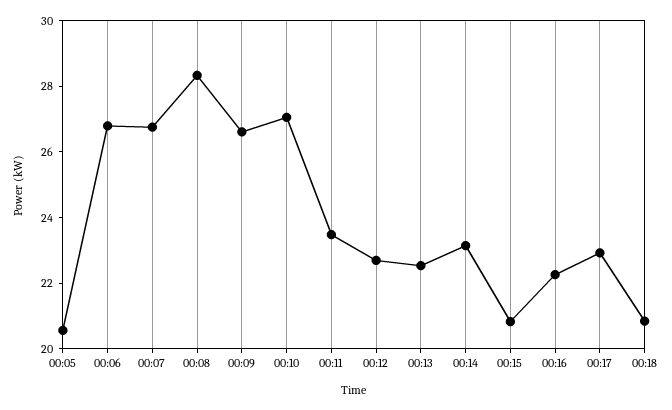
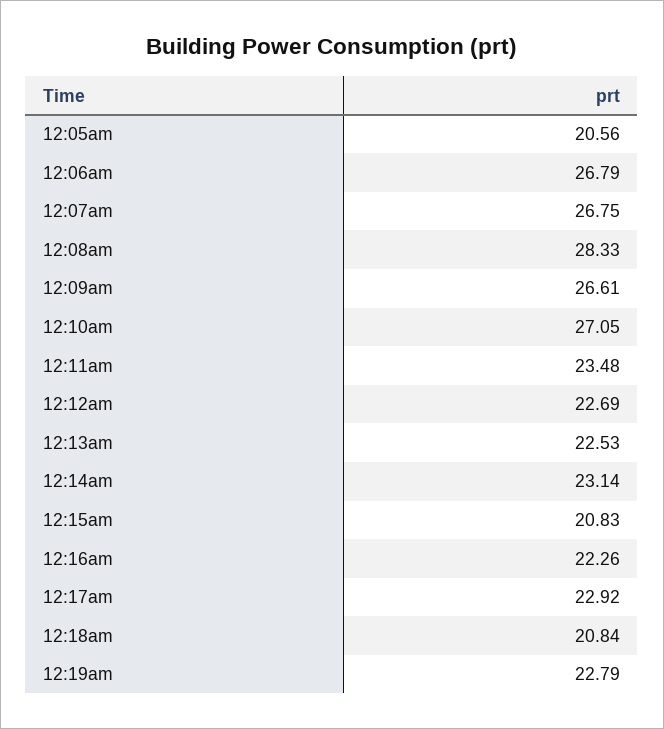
12:19am: none -> 22.79

